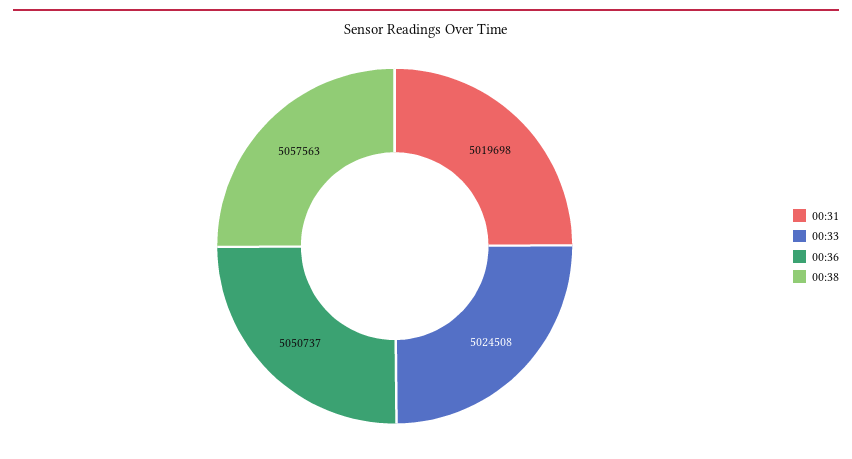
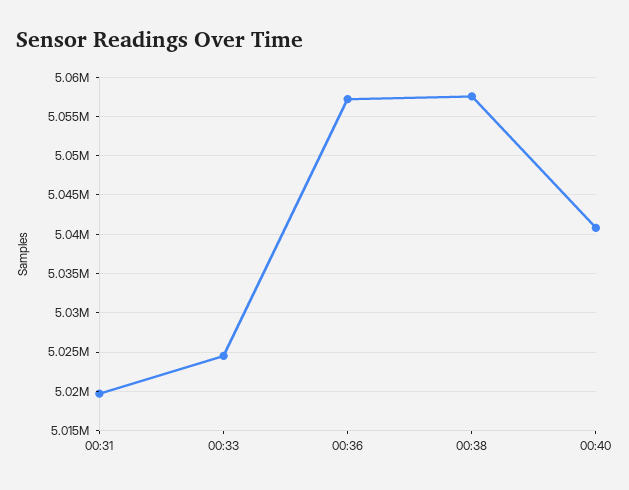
00:36: 5050737 -> 5057000
00:40: none -> 5041000

